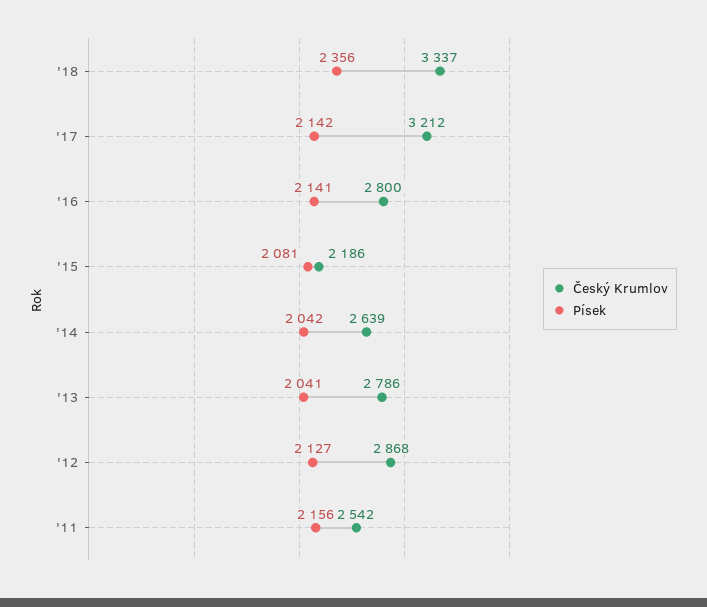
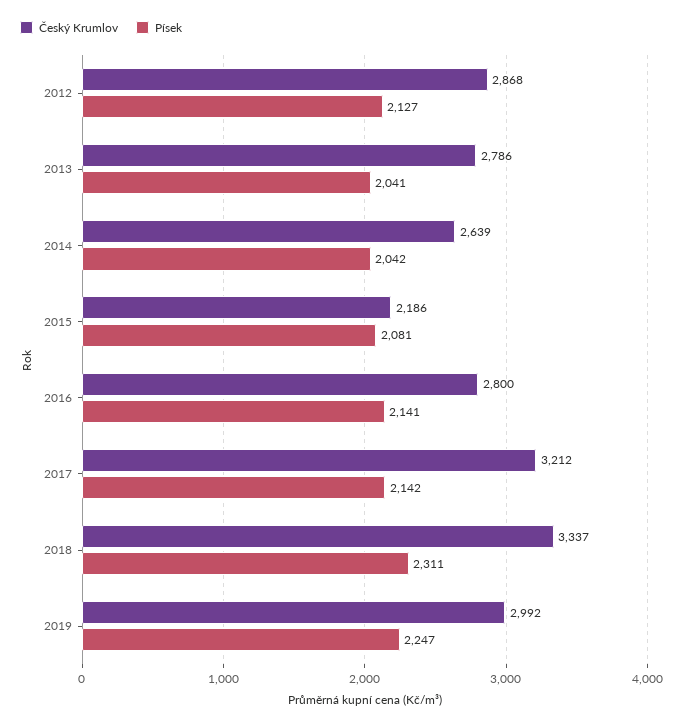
Písek, '18: 2356 -> 2311
Český Krumlov, '11: 2542 -> none
Písek, '11: 2156 -> none
Český Krumlov, 2019: none -> 2992
Písek, 2019: none -> 2247

